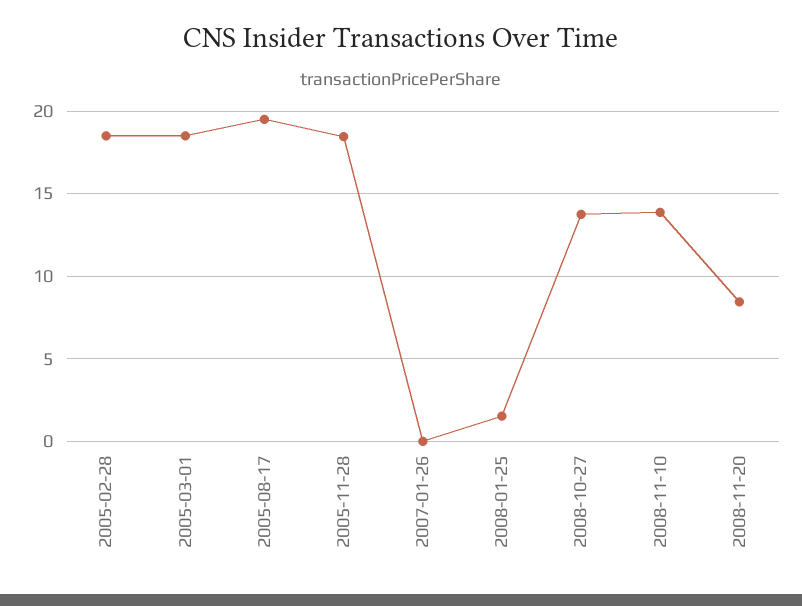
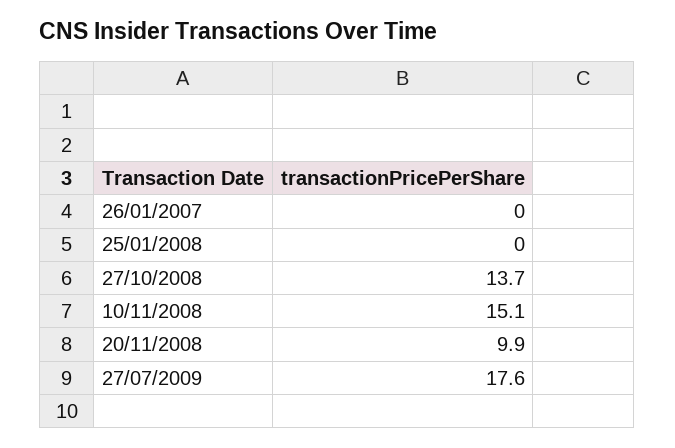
2005-02-28: 18.5 -> none
2005-03-01: 18.5 -> none
2005-08-17: 19.5 -> none
2005-11-28: 18.5 -> none
2008-01-25: 1.5 -> 0
2008-11-10: 14 -> 15.1
2008-11-20: 8.5 -> 9.9
27/07/2009: none -> 17.6

